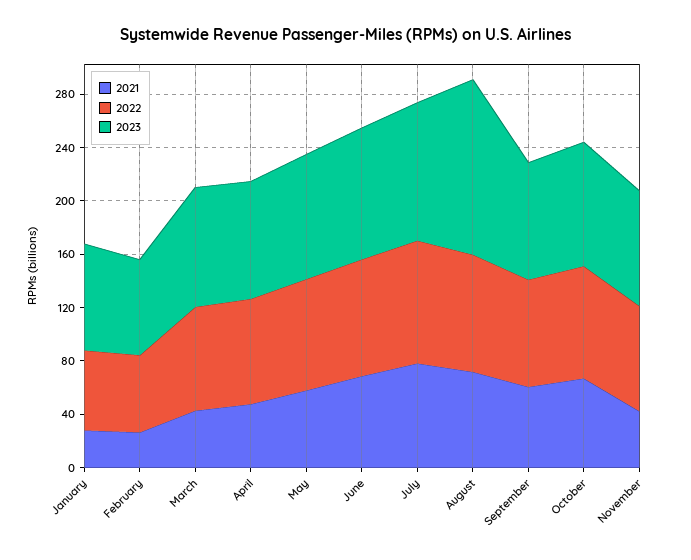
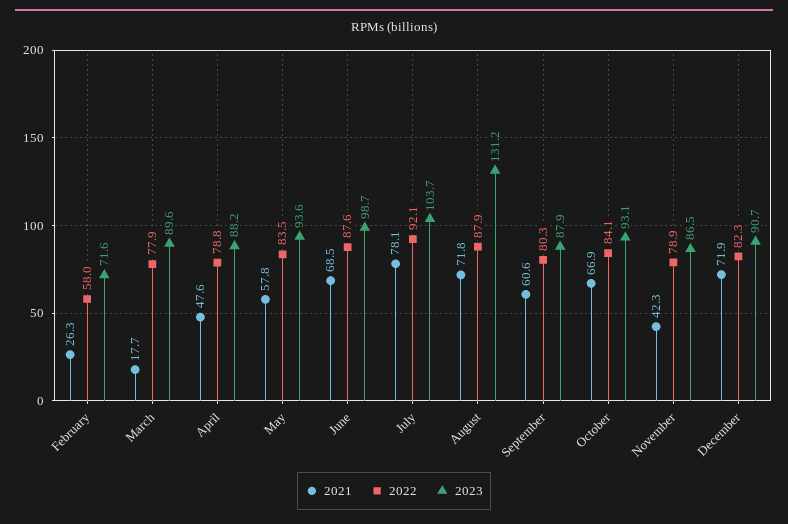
2021, January: 30 -> none
2022, January: 60 -> none
2023, January: 80 -> none
2021, March: 40 -> 17.7
2021, December: none -> 71.9
2022, December: none -> 82.3
2023, December: none -> 90.7

